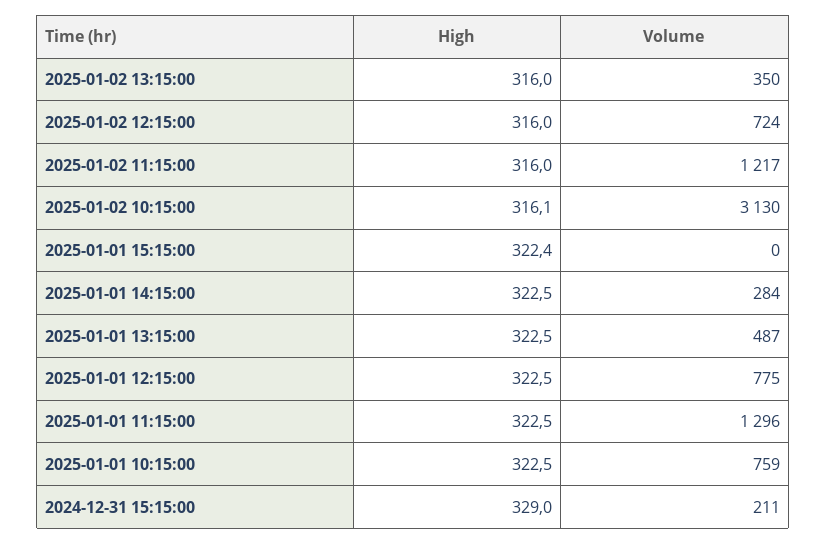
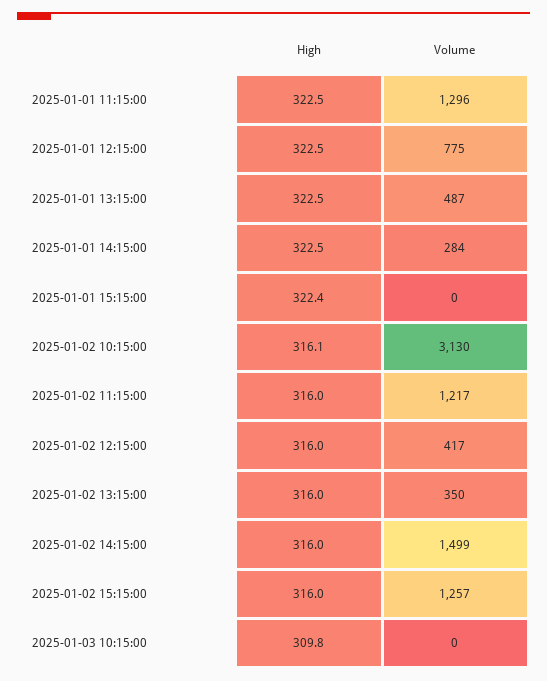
Volume, 2025-01-02 12:15:00: 724 -> 417
High, 2025-01-01 10:15:00: 322.5 -> none
Volume, 2025-01-01 10:15:00: 759 -> none
High, 2024-12-31 15:15:00: 329 -> none
Volume, 2024-12-31 15:15:00: 211 -> none
High, 2025-01-02 14:15:00: none -> 316
Volume, 2025-01-02 14:15:00: none -> 1499
High, 2025-01-02 15:15:00: none -> 316
Volume, 2025-01-02 15:15:00: none -> 1257
High, 2025-01-03 10:15:00: none -> 309.8
Volume, 2025-01-03 10:15:00: none -> 0

